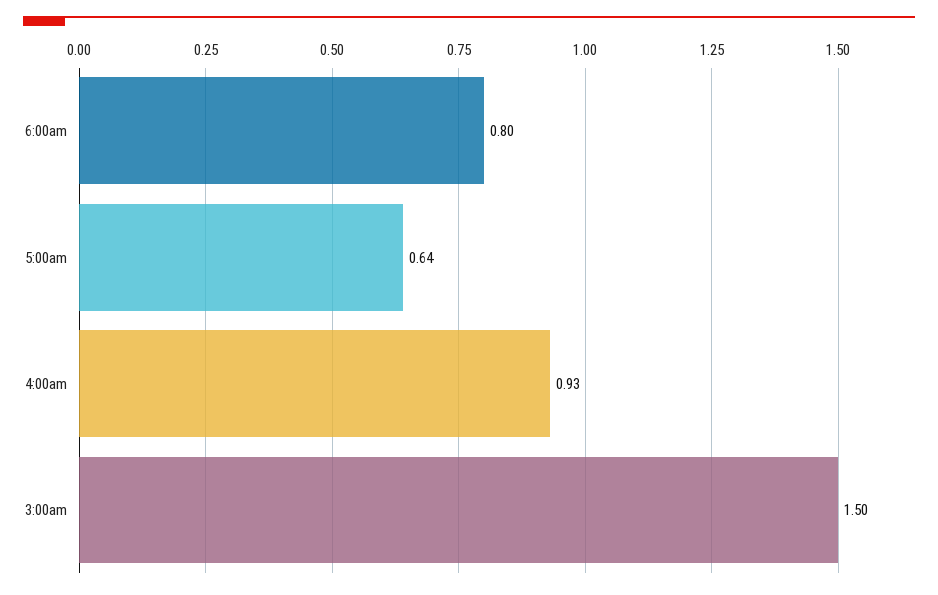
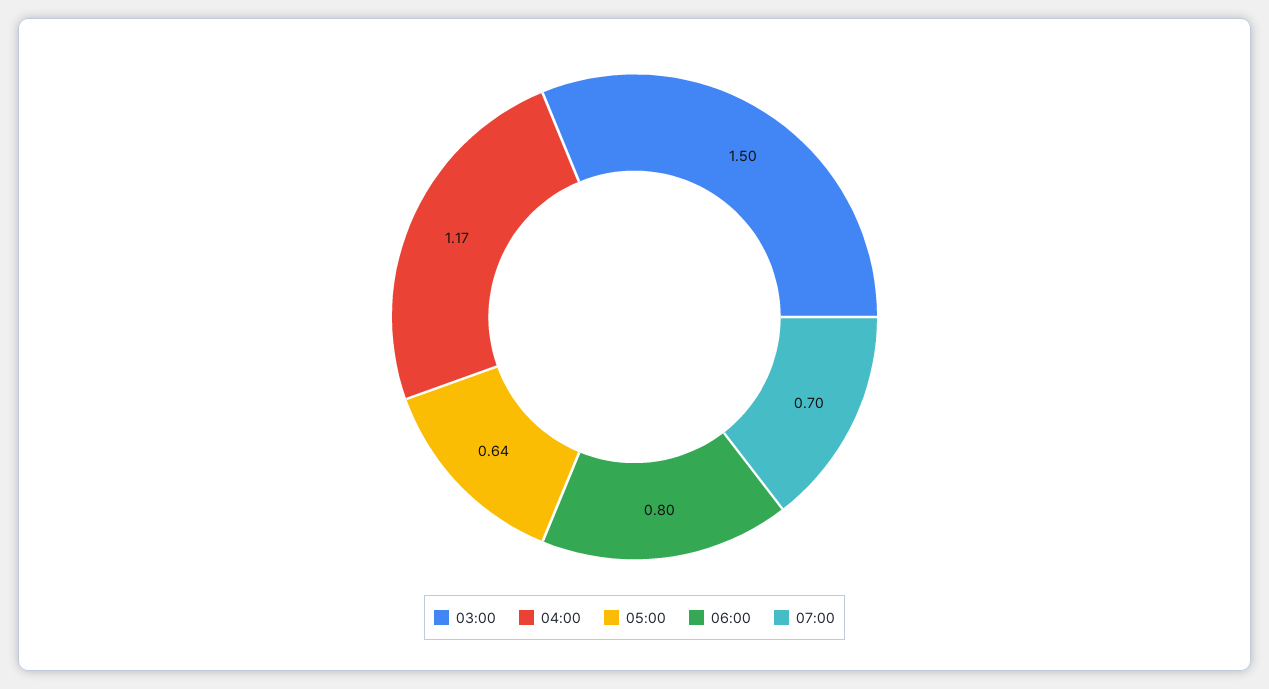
4:00am: 0.93 -> 1.17
07:00: none -> 0.7

